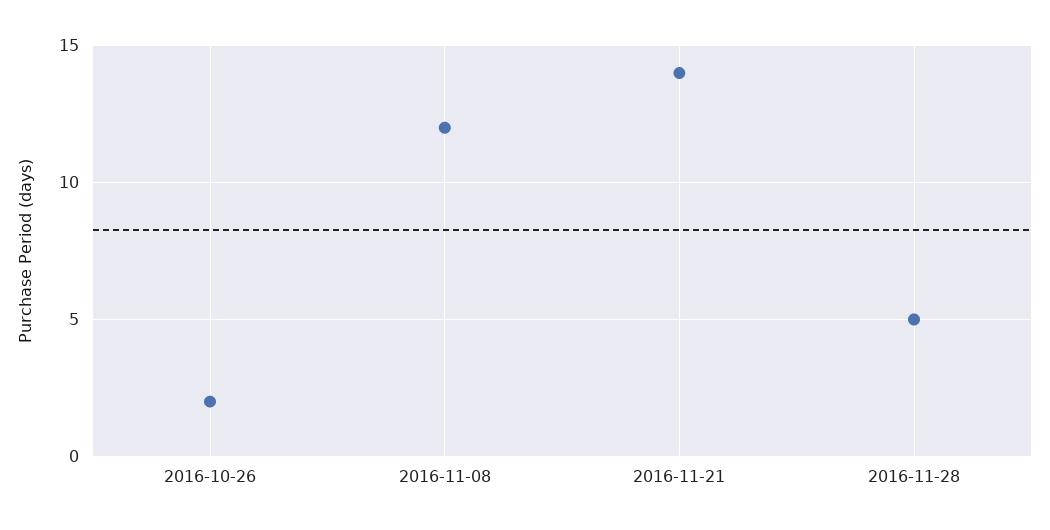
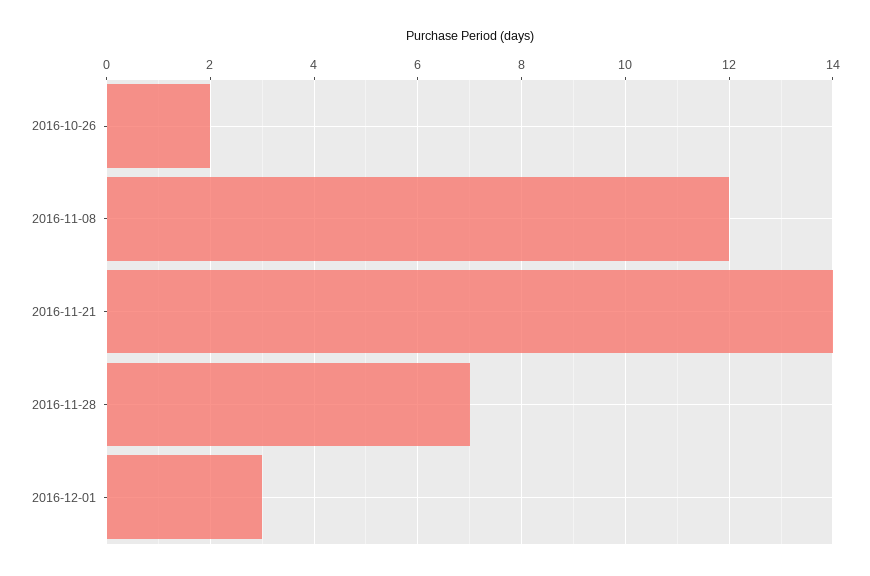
2016-11-28: 5 -> 7
2016-12-01: none -> 3

